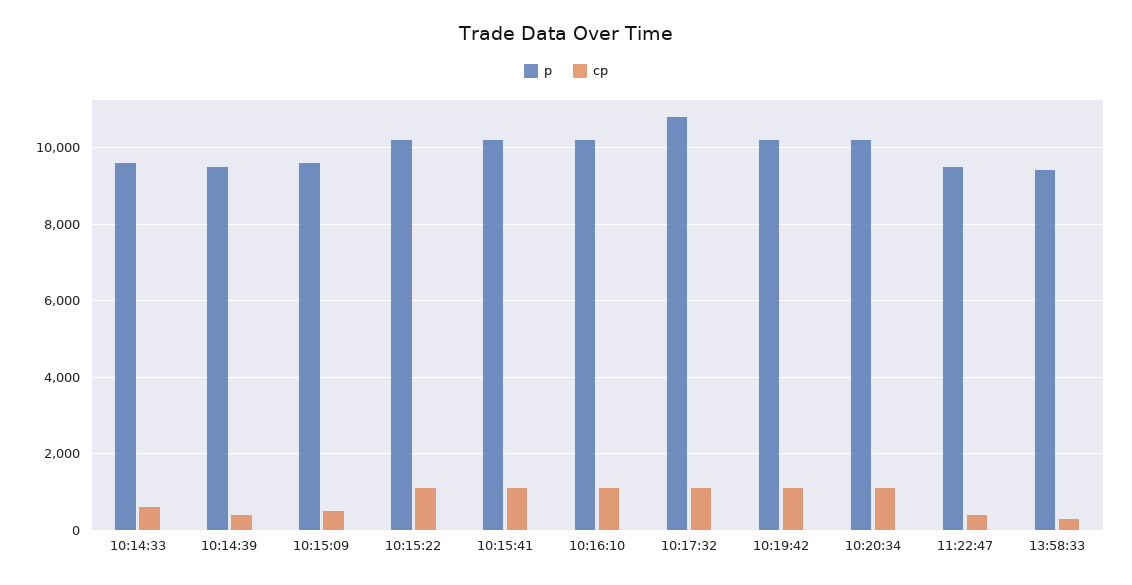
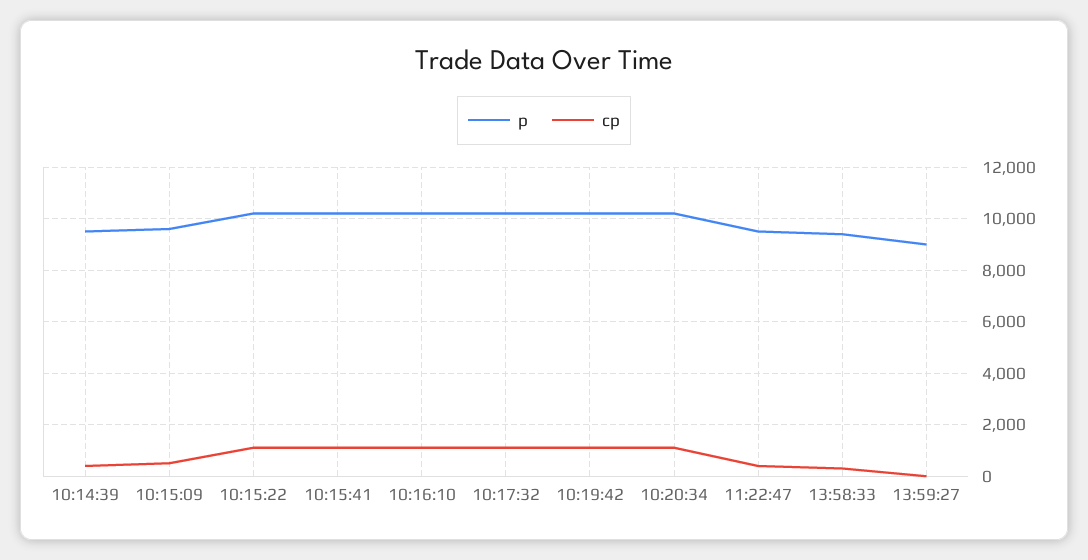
p, 10:14:33: 9600 -> none
cp, 10:14:33: 600 -> none
p, 10:17:32: 10800 -> 10250
p, 13:59:27: none -> 9000
cp, 13:59:27: none -> 0

